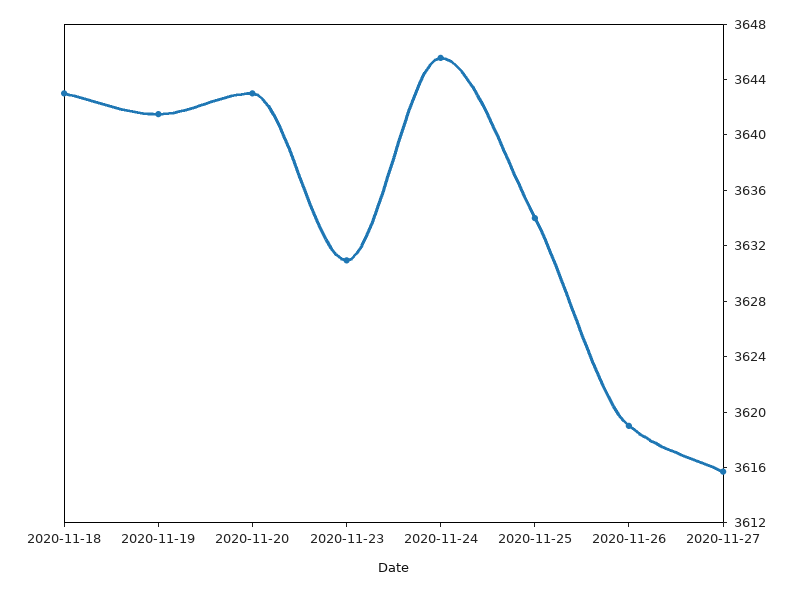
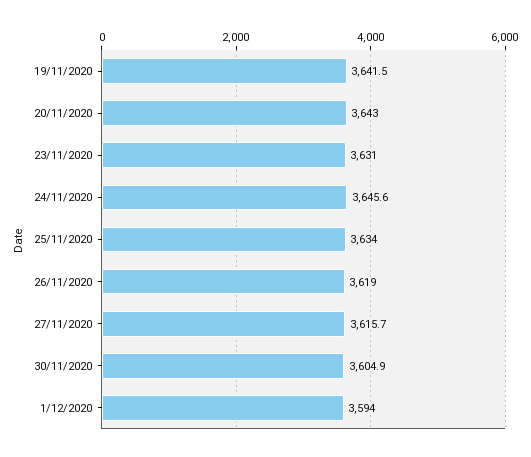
2020-11-18: 3643 -> none
30/11/2020: none -> 3604.9
1/12/2020: none -> 3594

